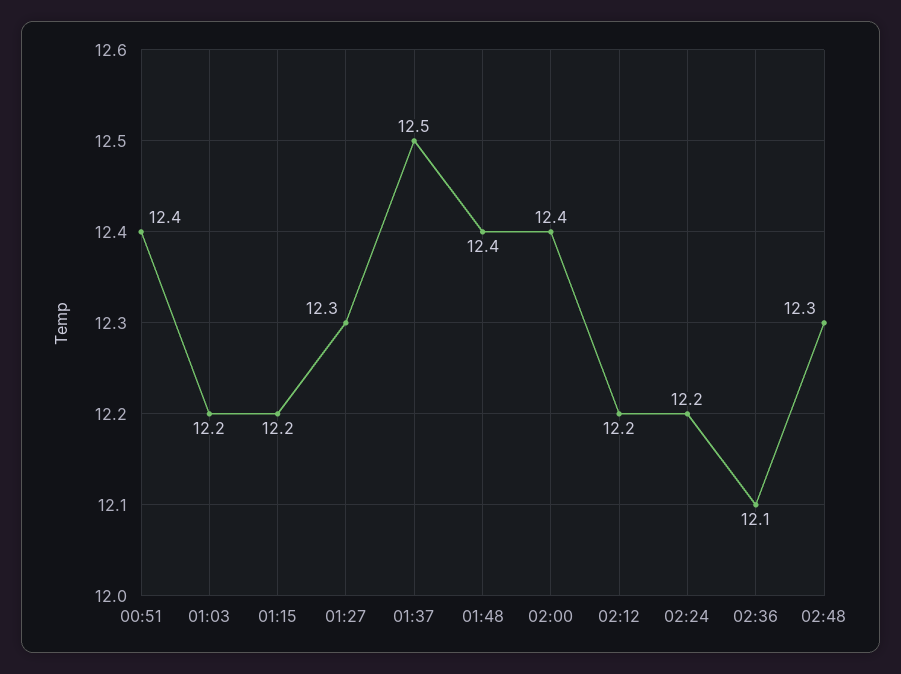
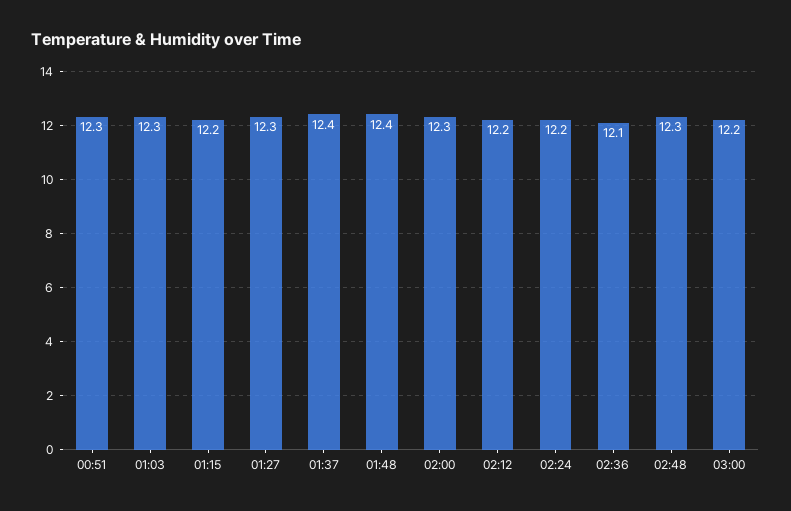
00:51: 12.4 -> 12.3
01:03: 12.2 -> 12.3
01:37: 12.5 -> 12.4
02:00: 12.4 -> 12.3
03:00: none -> 12.2

